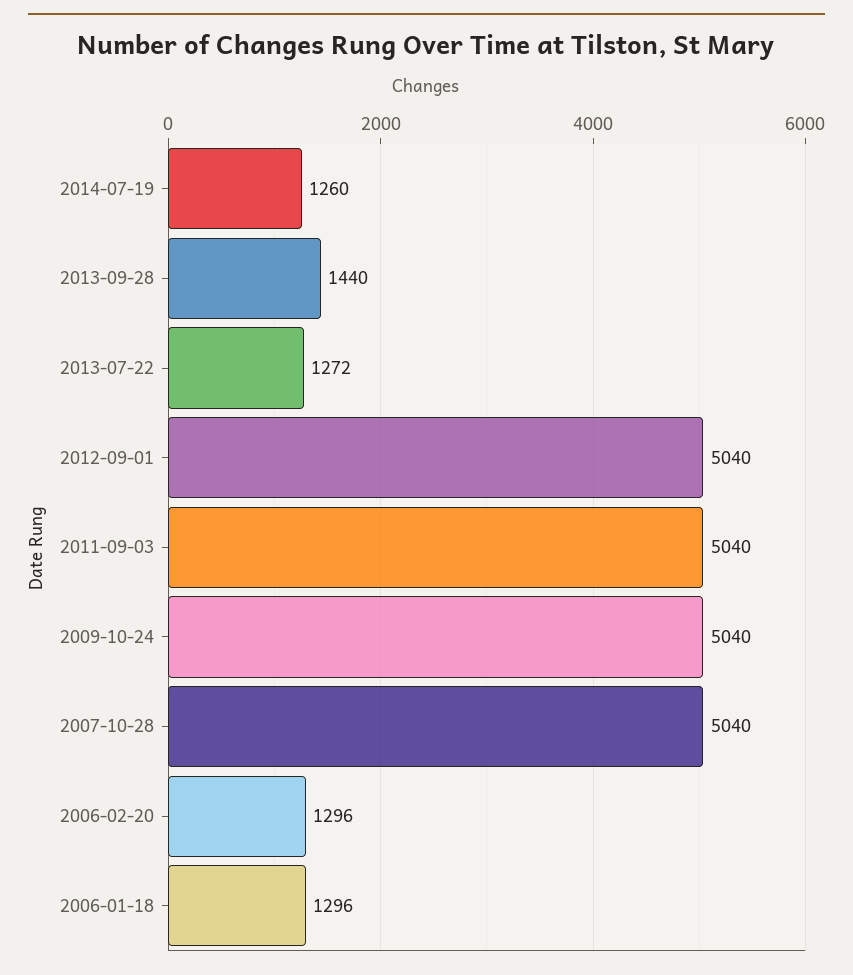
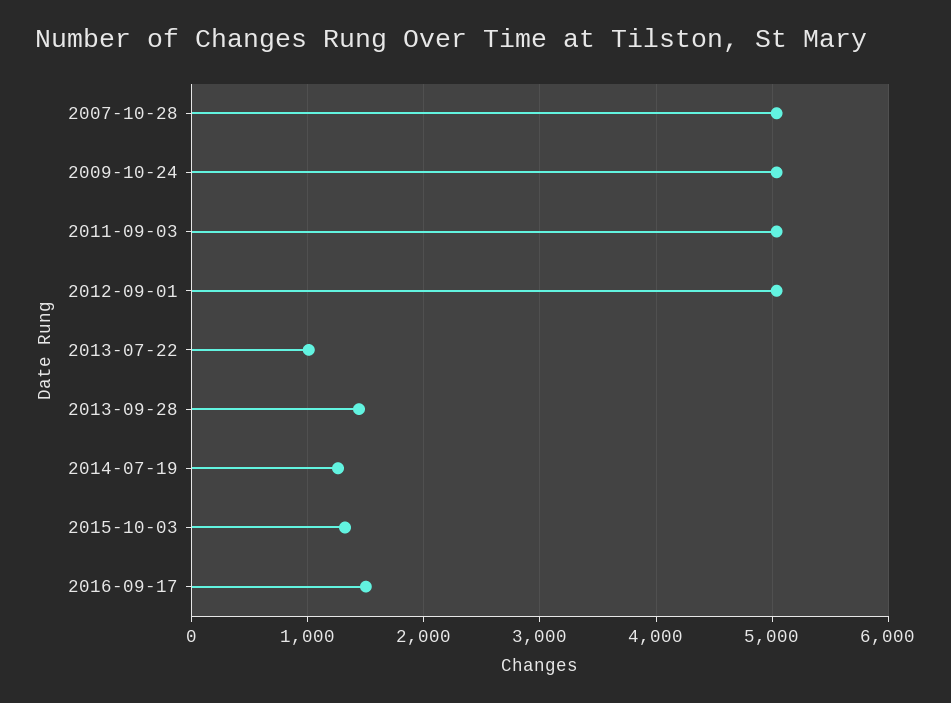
2013-07-22: 1272 -> 1000
2006-02-20: 1296 -> none
2006-01-18: 1296 -> none
2015-10-03: none -> 1300
2016-09-17: none -> 1500

